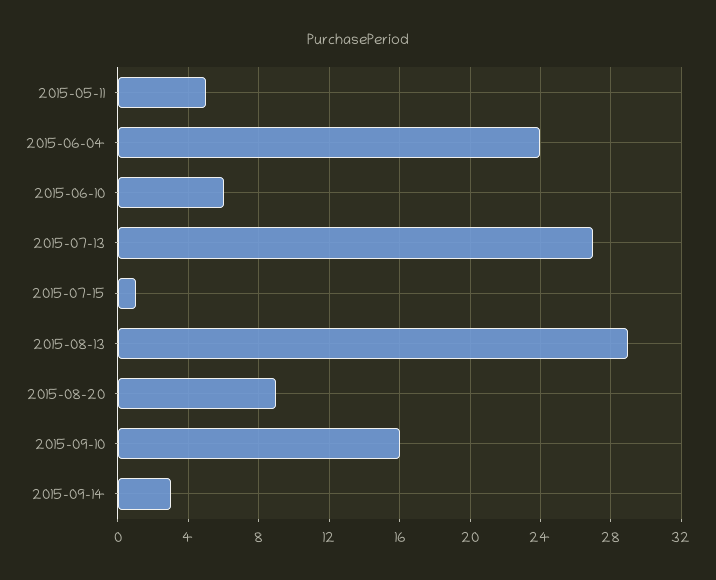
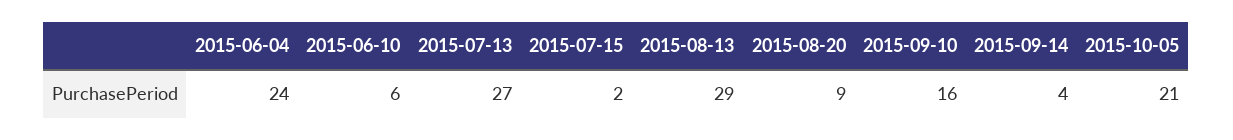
2015-05-11: 5 -> none
2015-07-15: 1 -> 2
2015-09-14: 3 -> 4
2015-10-05: none -> 21

